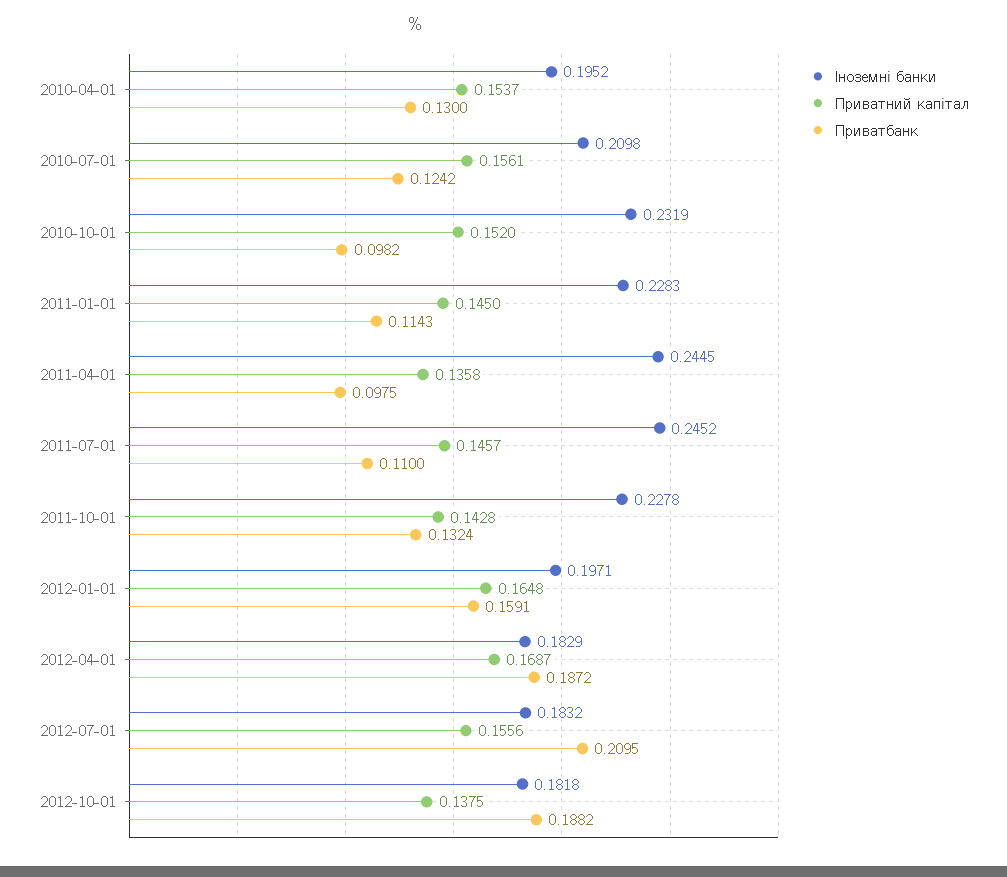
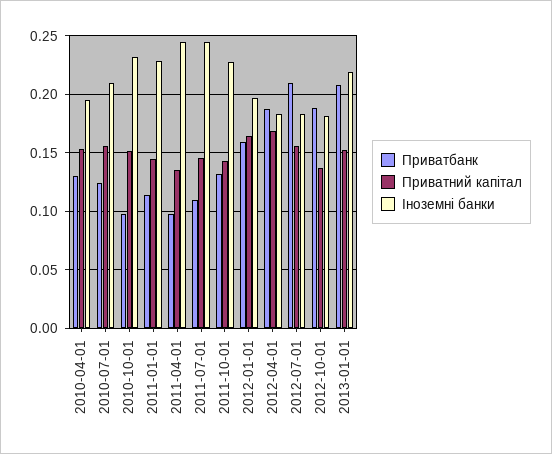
Приватбанк, 2013-01-01: none -> 0.21
Приватний капітал, 2013-01-01: none -> 0.15
Іноземні банки, 2013-01-01: none -> 0.22

